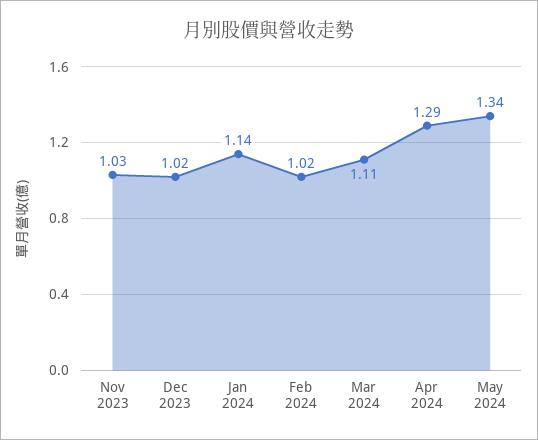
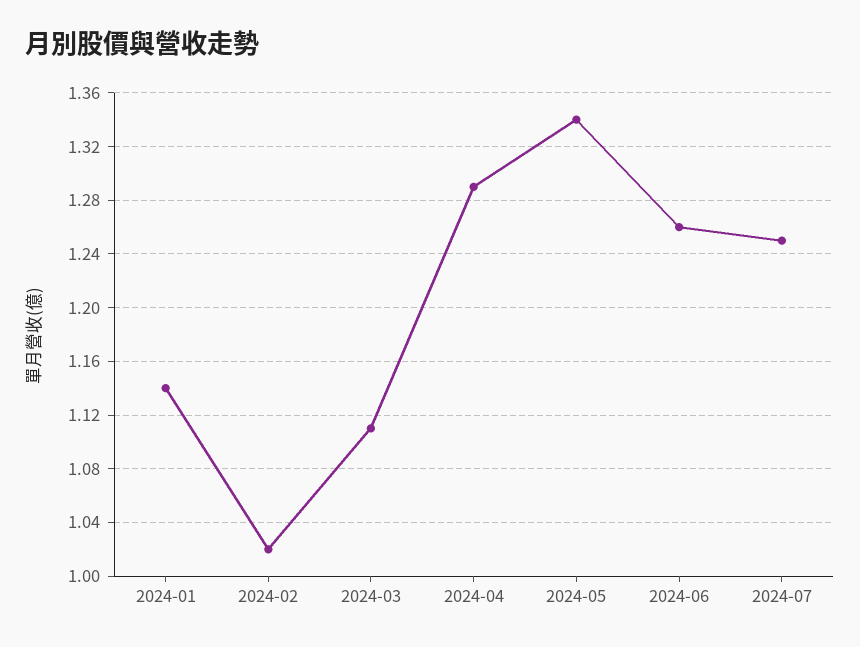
Nov 2023: 1.03 -> none
Dec 2023: 1.02 -> none
2024-06: none -> 1.26
2024-07: none -> 1.25

